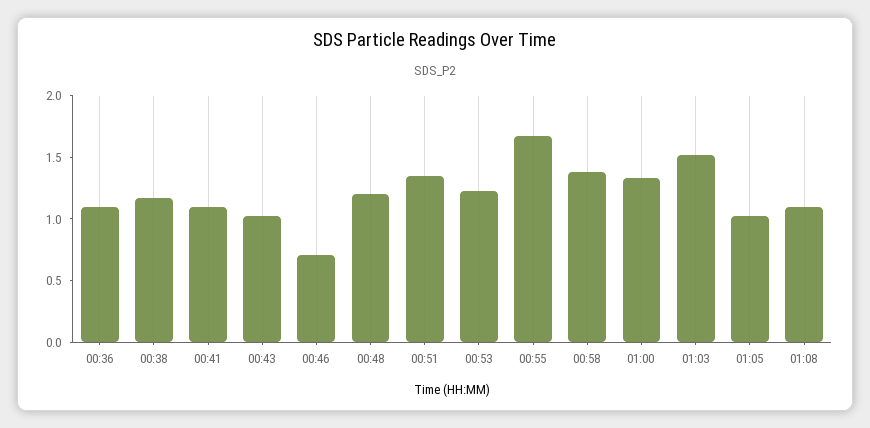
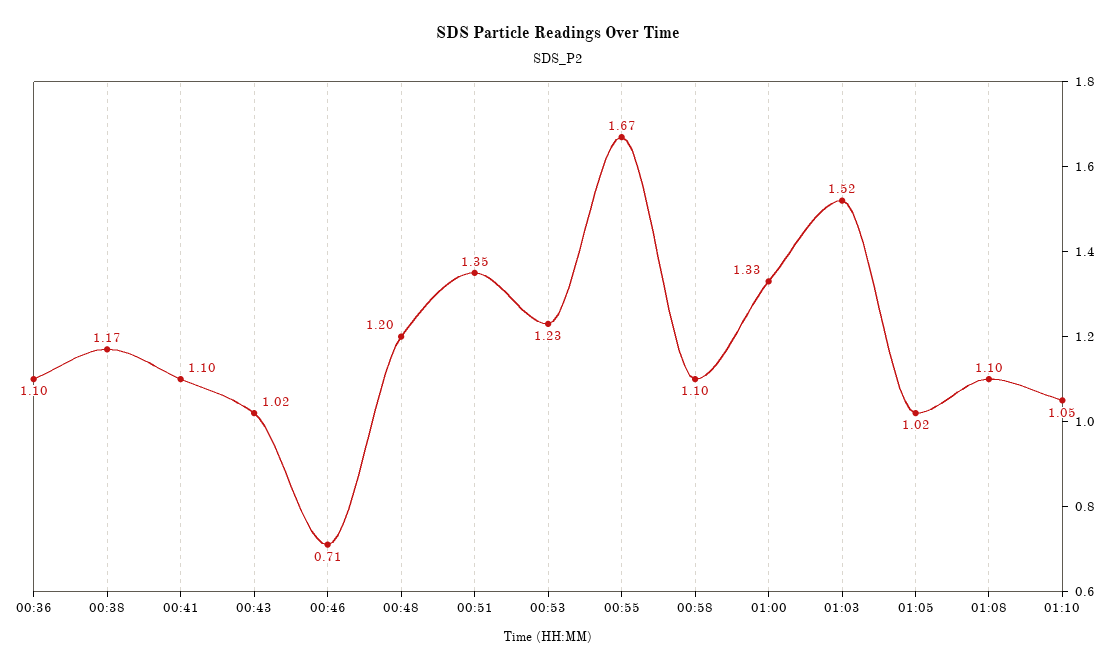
00:58: 1.4 -> 1.1
01:10: none -> 1.05

